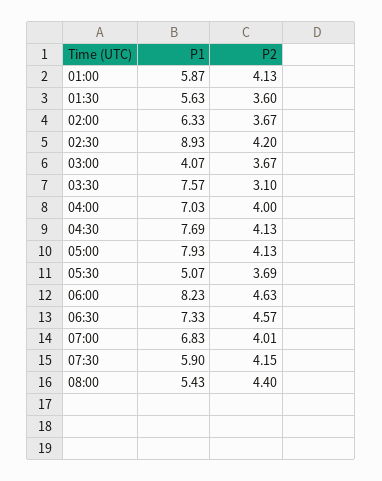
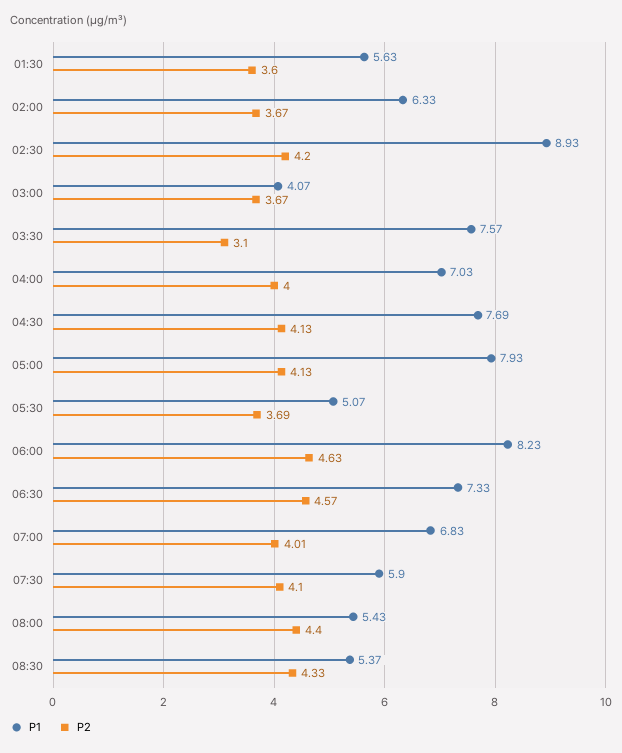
P1, 01:00: 5.87 -> none
P2, 01:00: 4.13 -> none
P2, 07:30: 4.15 -> 4.1
P1, 08:30: none -> 5.37
P2, 08:30: none -> 4.33

